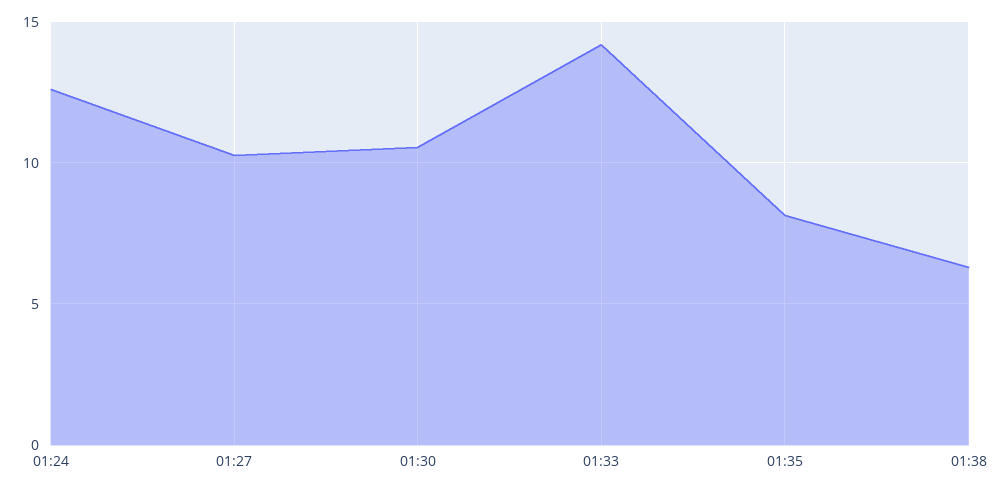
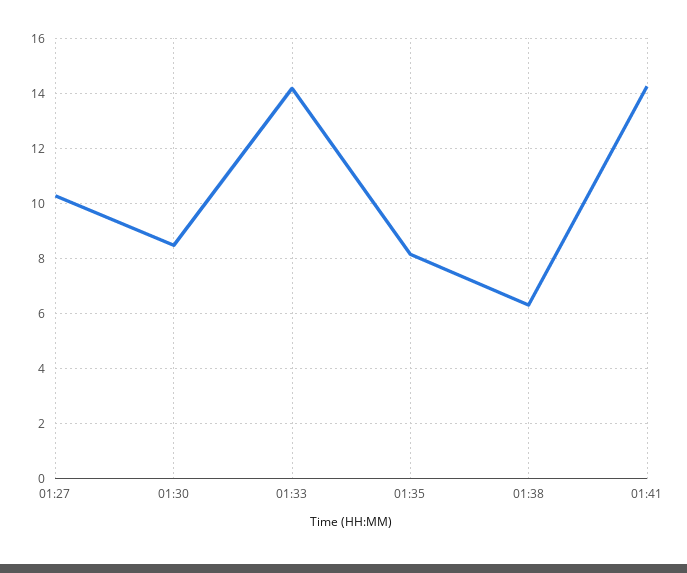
01:24: 12.5 -> none
01:30: 10.5 -> 8.5
01:41: none -> 14.25

